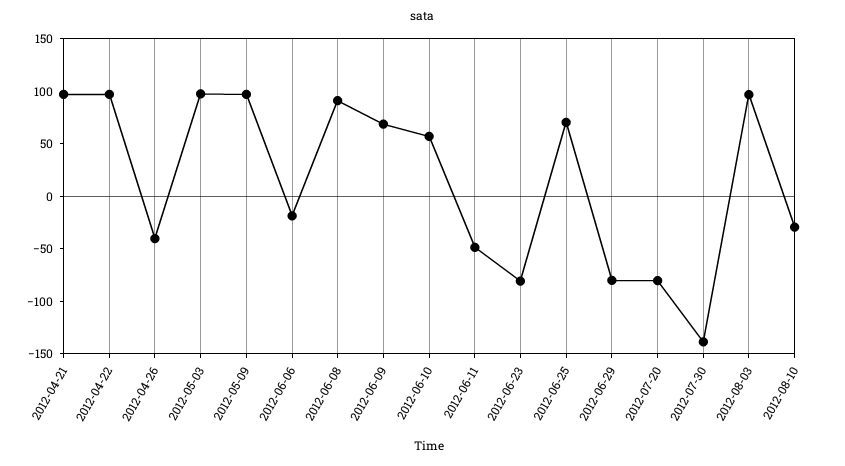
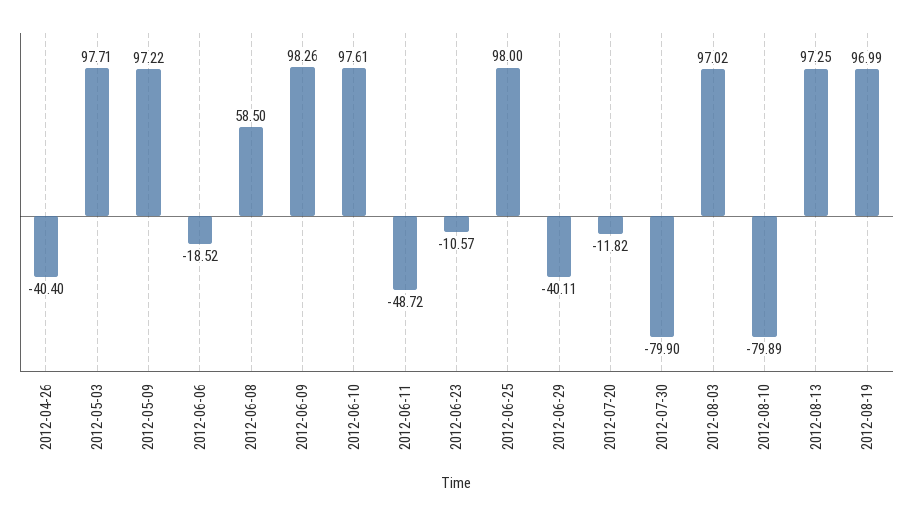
2012-04-21: 100 -> none
2012-04-22: 100 -> none
2012-06-08: 90 -> 58.5
2012-06-09: 70 -> 98.26
2012-06-10: 60 -> 97.61
2012-06-23: -80 -> -10.57
2012-06-25: 70 -> 98
2012-06-29: -80 -> -40.11
2012-07-20: -80 -> -11.82
2012-07-30: -140 -> -79.9
2012-08-10: -30 -> -79.89
2012-08-13: none -> 97.25
2012-08-19: none -> 96.99

